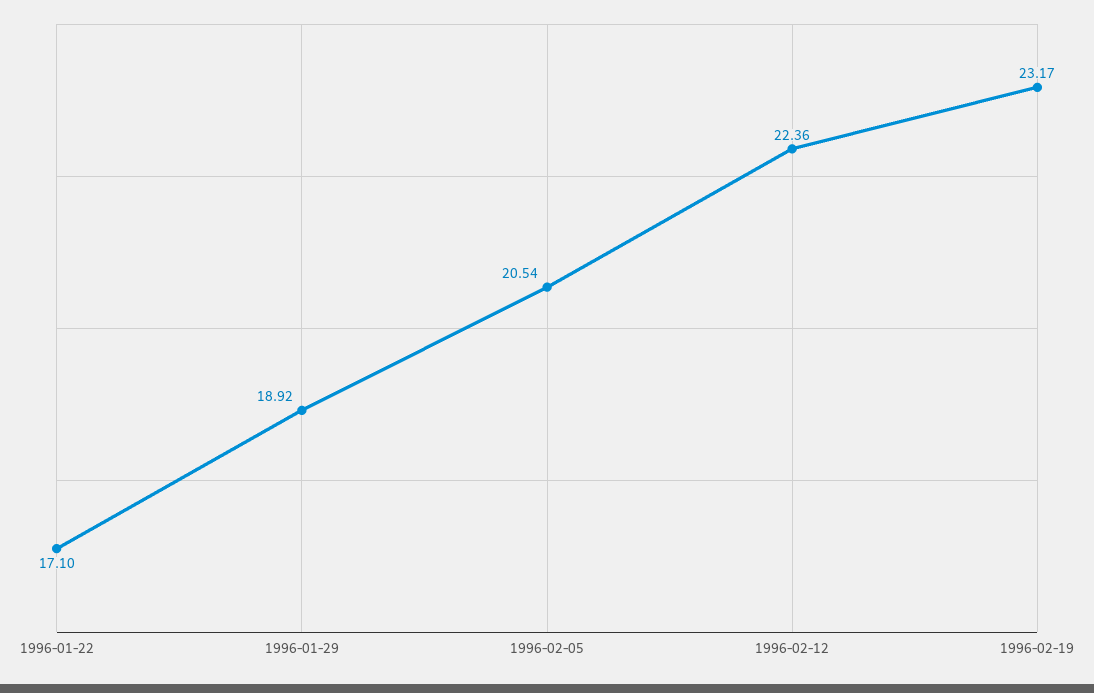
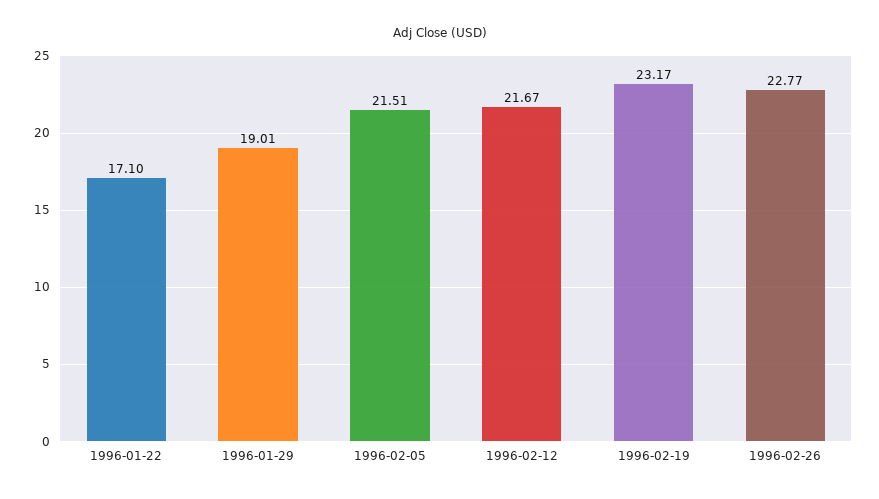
1996-01-29: 18.92 -> 19.01
1996-02-05: 20.54 -> 21.51
1996-02-12: 22.36 -> 21.67
1996-02-26: none -> 22.77

